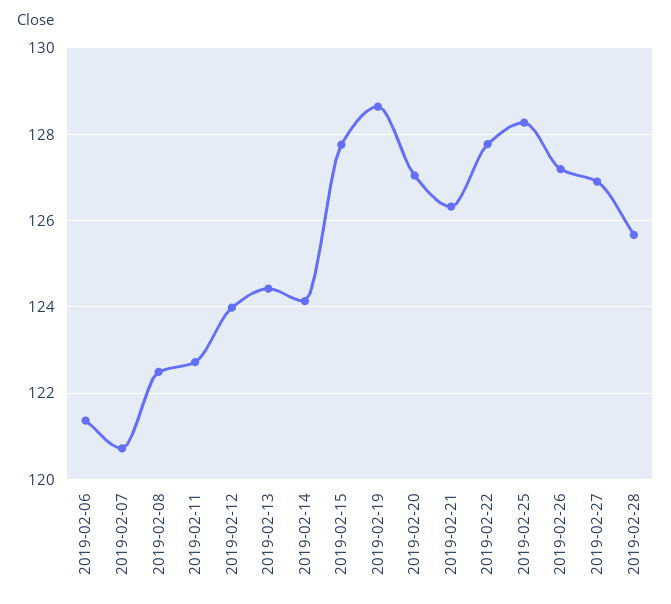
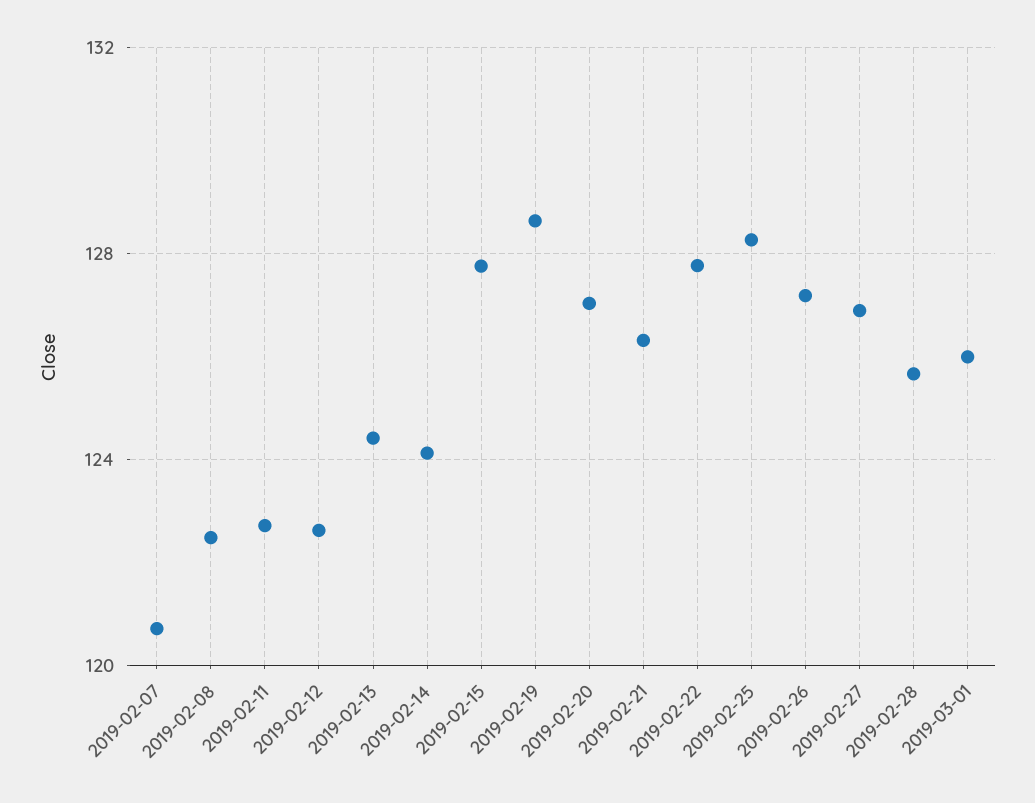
2019-02-06: 121.4 -> none
2019-02-12: 124 -> 122.5
2019-03-01: none -> 126

